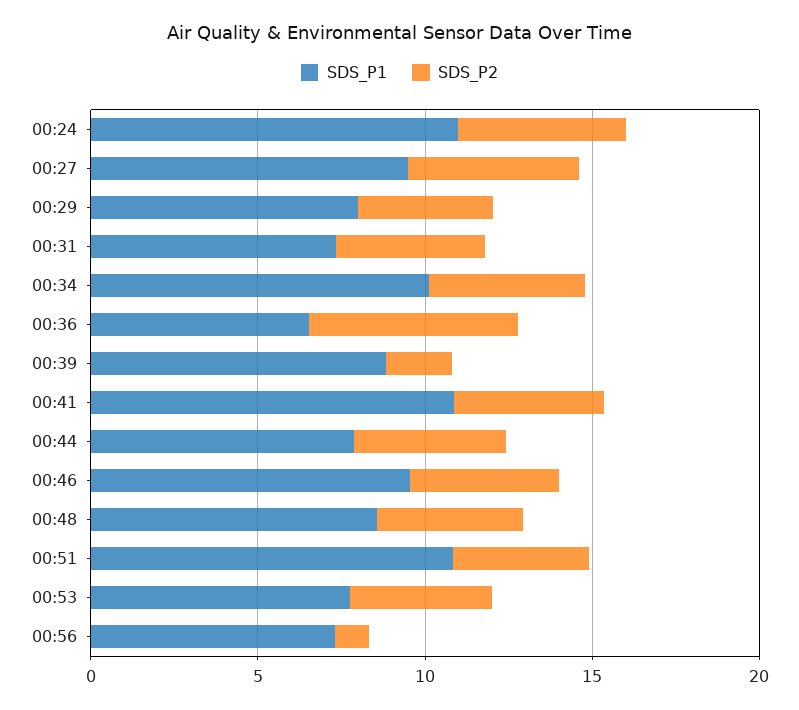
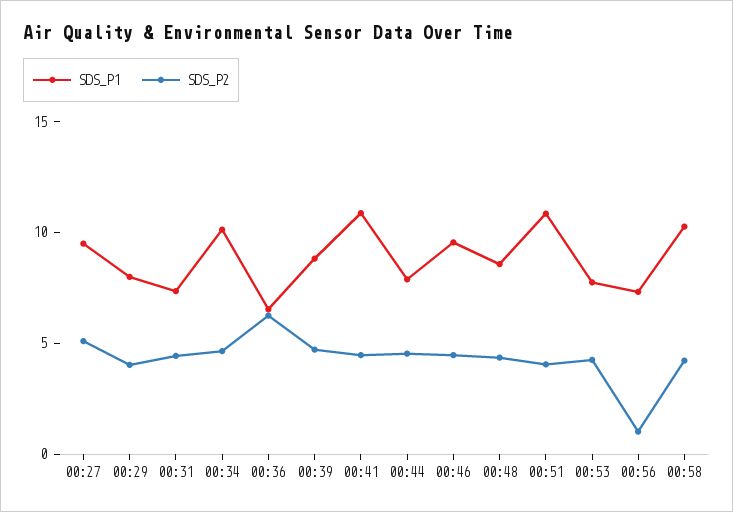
SDS_P1, 00:24: 11 -> none
SDS_P2, 00:24: 5 -> none
SDS_P2, 00:39: 2 -> 5
SDS_P1, 00:58: none -> 10
SDS_P2, 00:58: none -> 4

